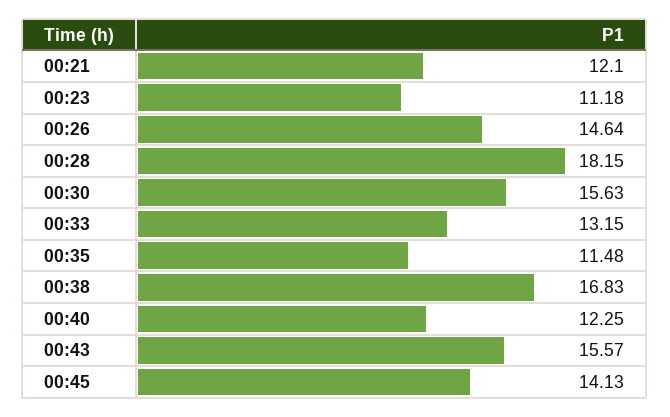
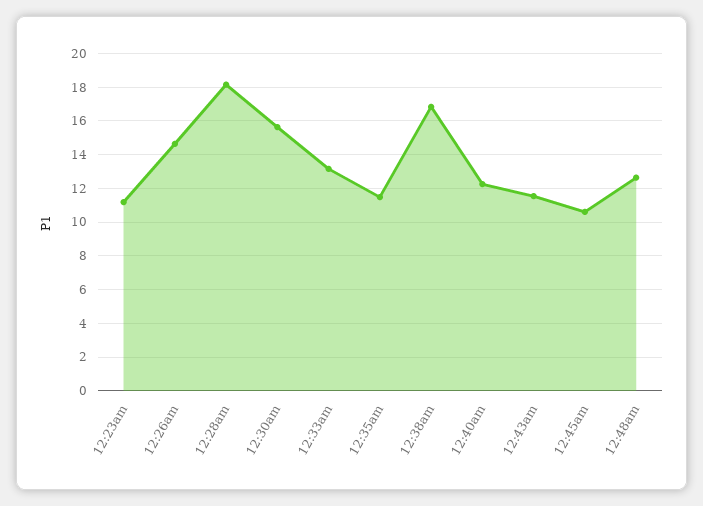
00:21: 12.1 -> none
00:43: 15.57 -> 11.5
00:45: 14.13 -> 10.5
12:48am: none -> 12.5

